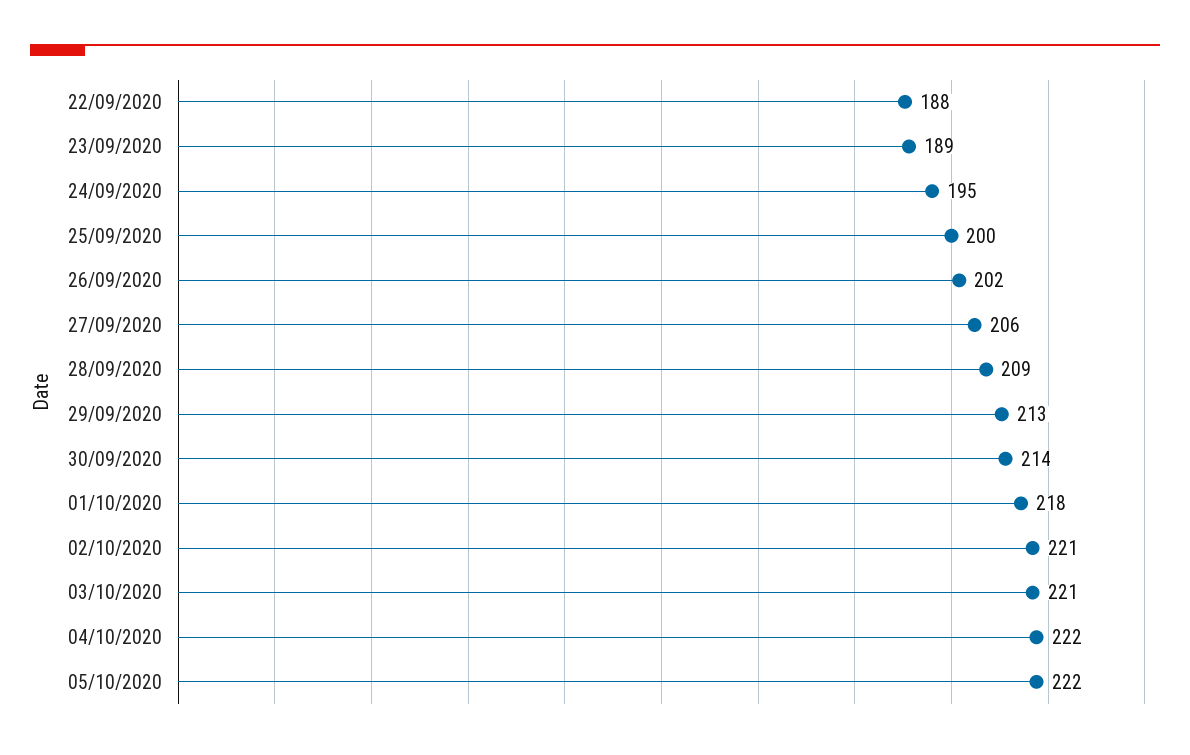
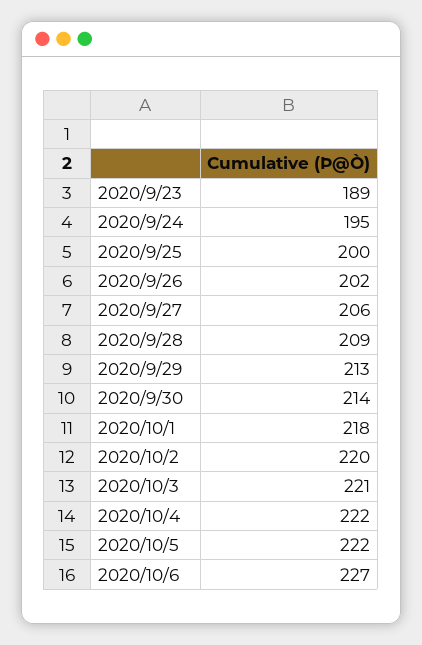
22/09/2020: 188 -> none
02/10/2020: 221 -> 220
2020/10/6: none -> 227

